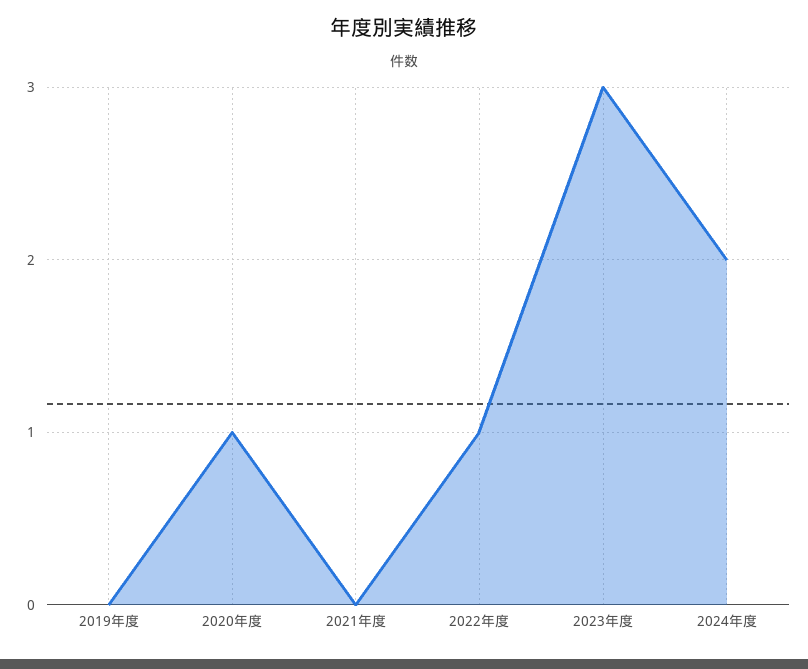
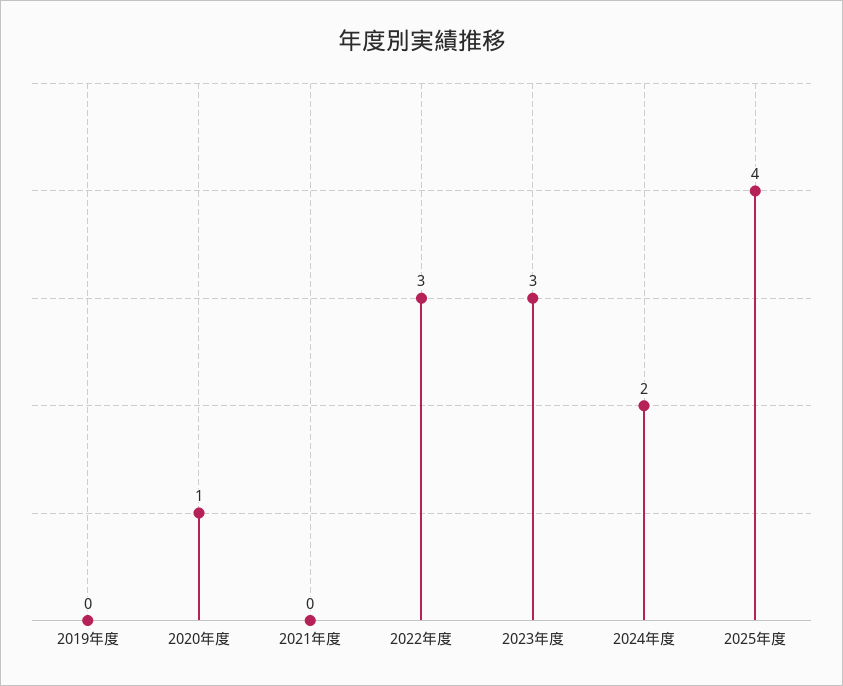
2022年度: 1 -> 3
2025年度: none -> 4

